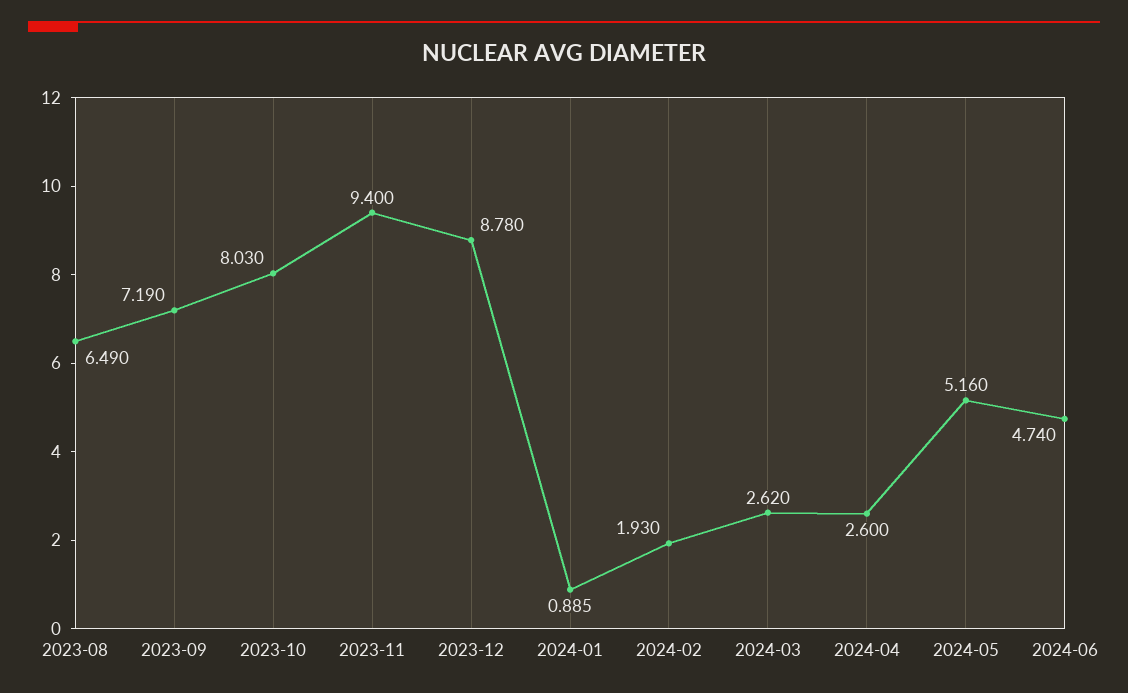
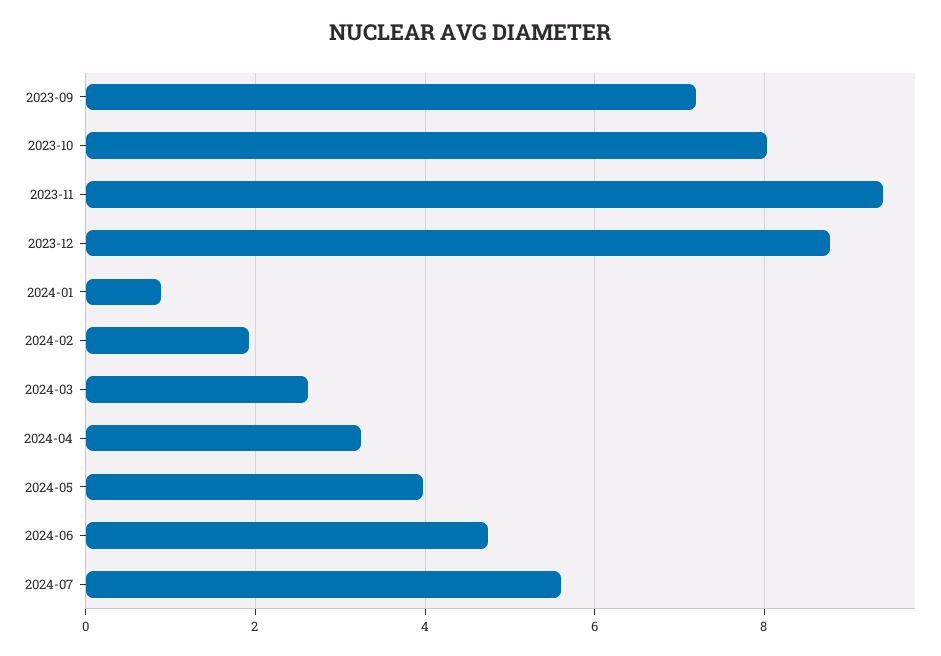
2023-08: 6.49 -> none
2024-04: 2.6 -> 3.2
2024-05: 5.16 -> 4
2024-07: none -> 5.6

